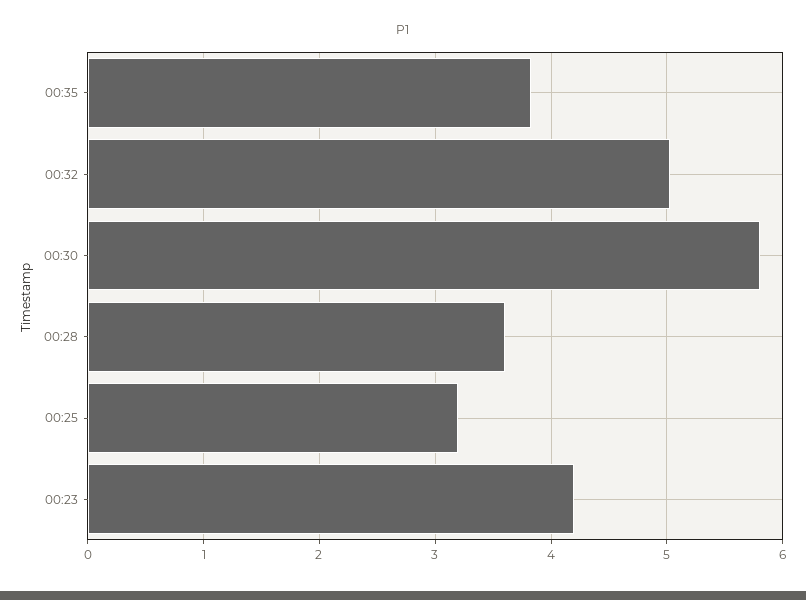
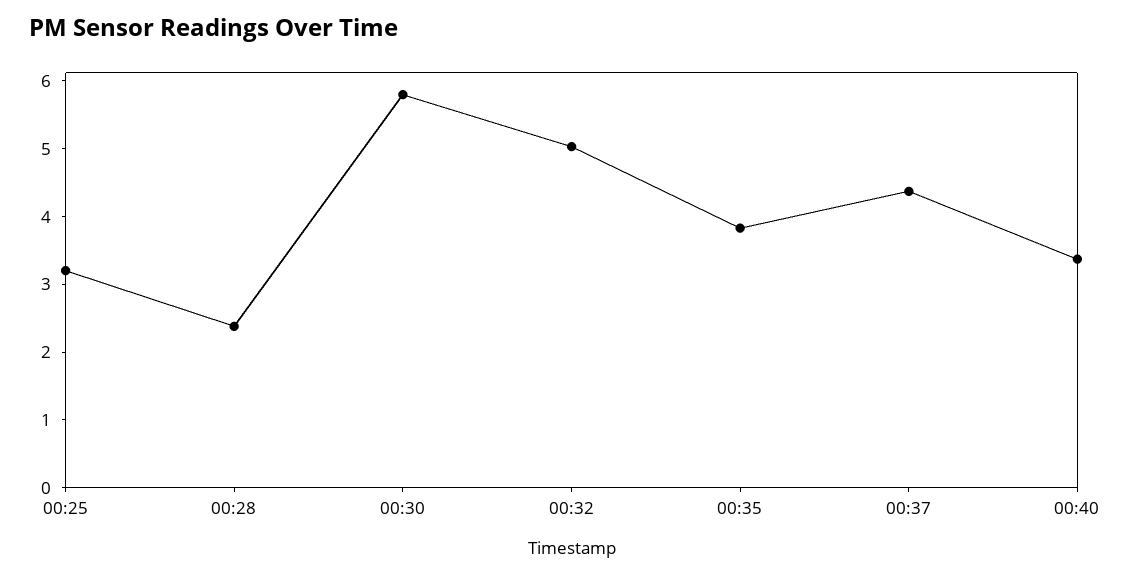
00:28: 3.6 -> 2.4
00:23: 4.2 -> none
00:37: none -> 4.4
00:40: none -> 3.4

